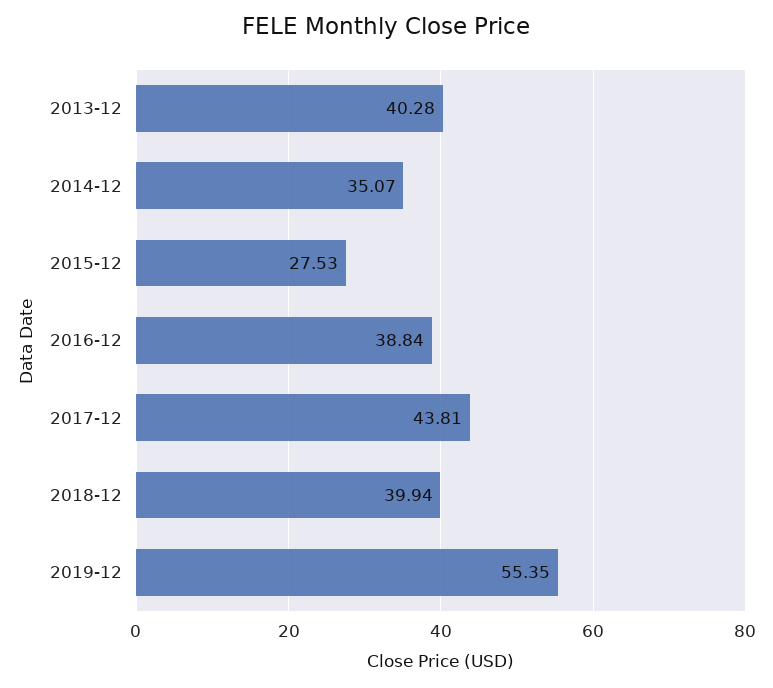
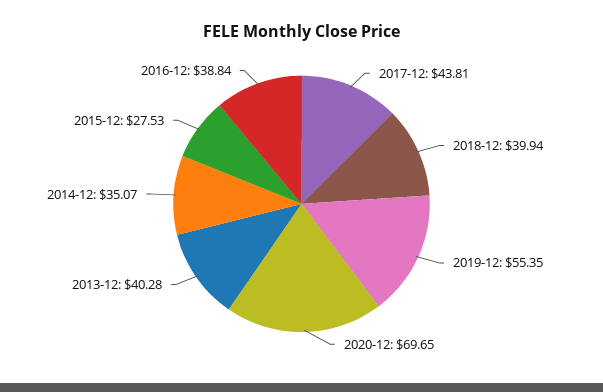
2020-12: none -> 69.65

